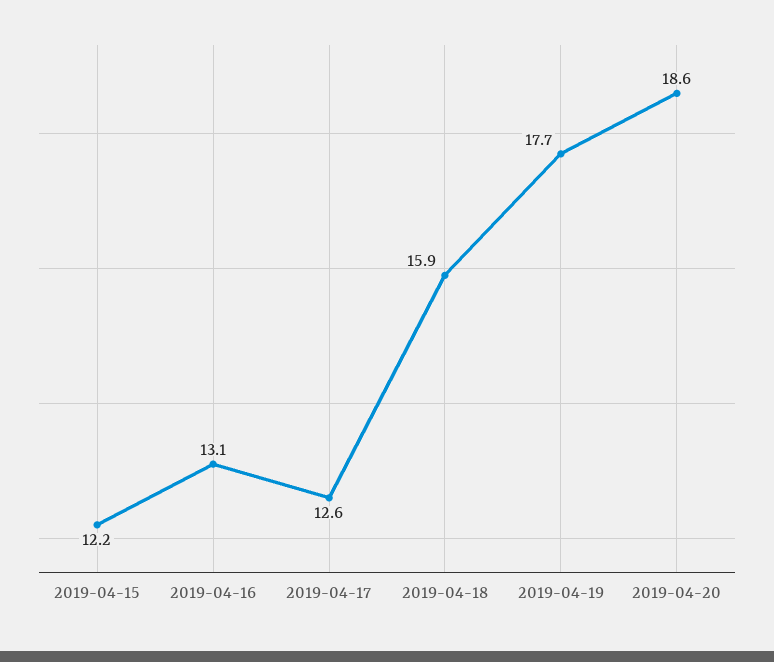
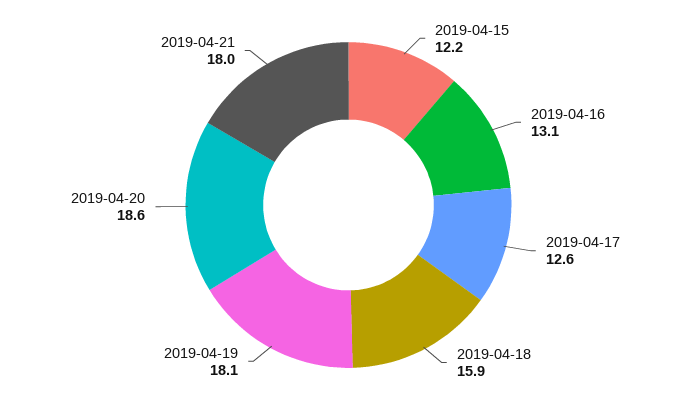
2019-04-19: 17.7 -> 18.1
2019-04-21: none -> 18

